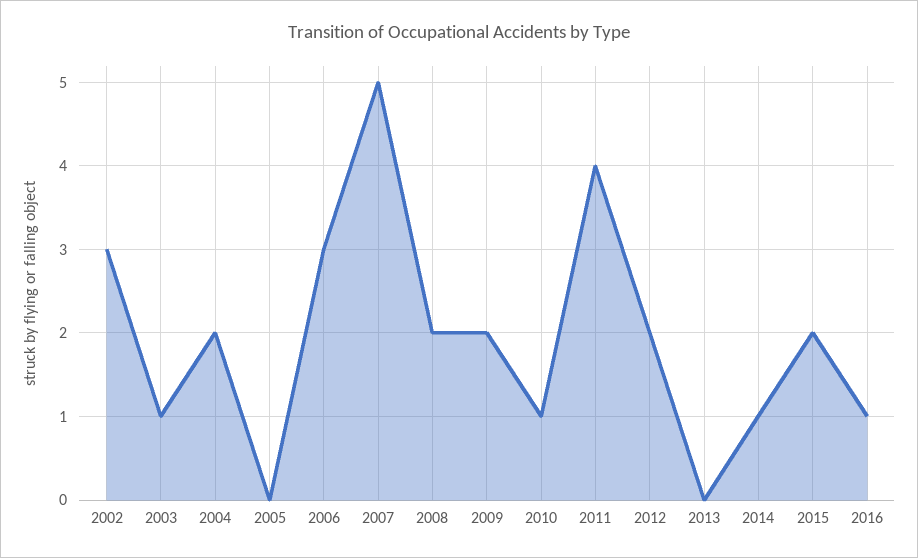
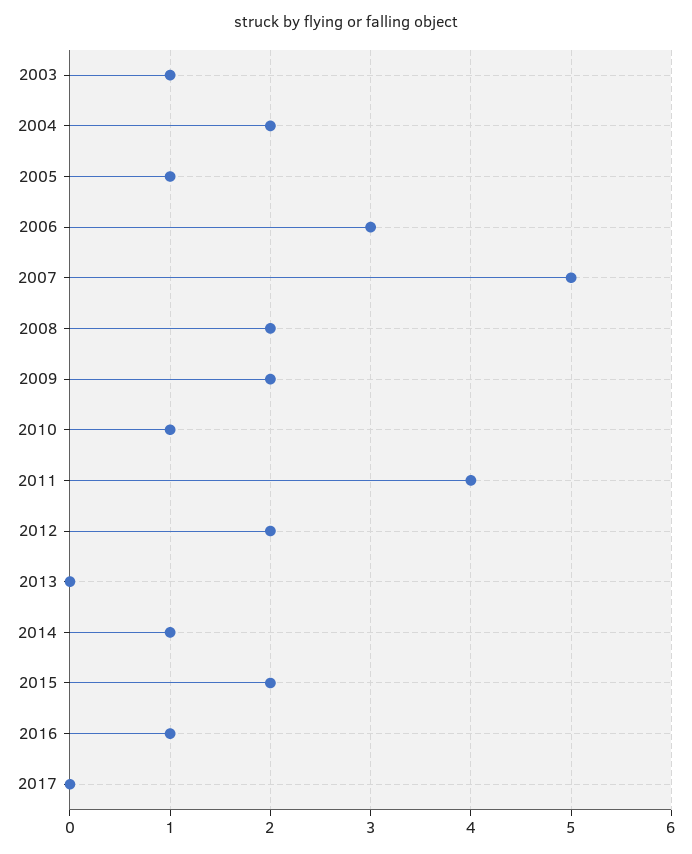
2002: 3 -> none
2005: 0 -> 1
2017: none -> 0

